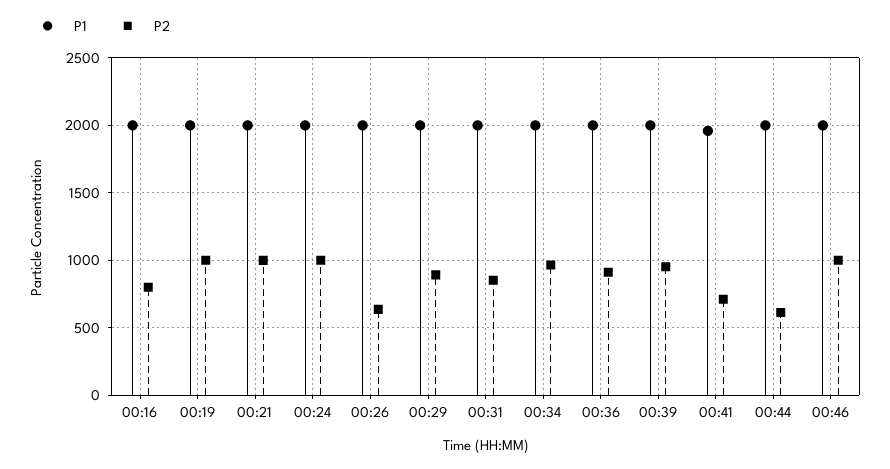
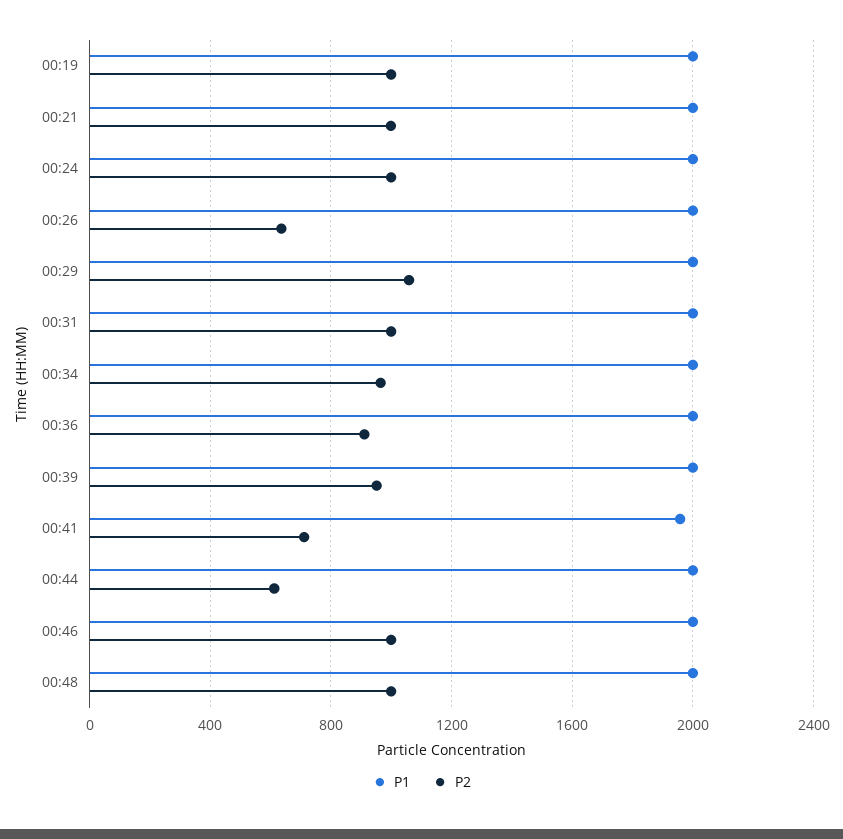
P1, 00:16: 2000 -> none
P2, 00:16: 800 -> none
P2, 00:29: 900 -> 1050
P2, 00:31: 850 -> 1000
P1, 00:48: none -> 2000
P2, 00:48: none -> 1000

